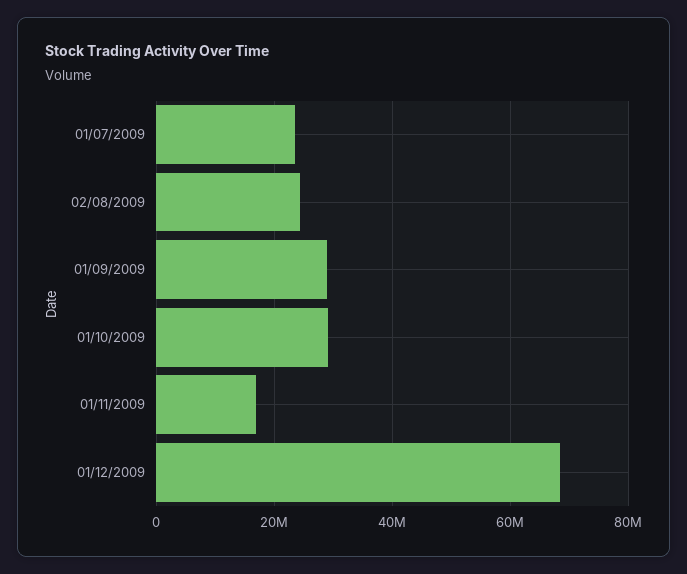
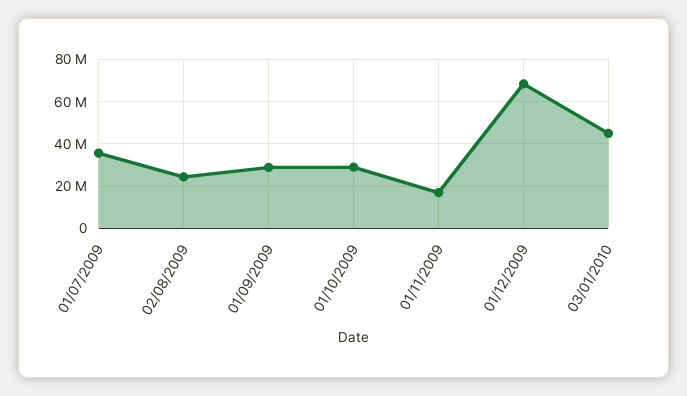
01/07/2009: 24000000 -> 35000000
03/01/2010: none -> 45000000

